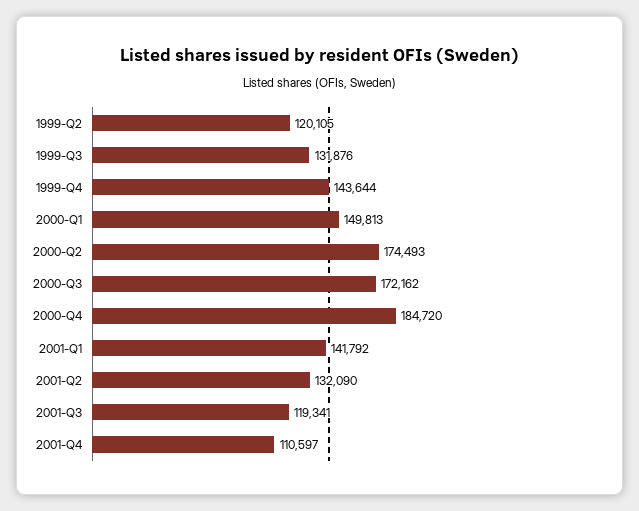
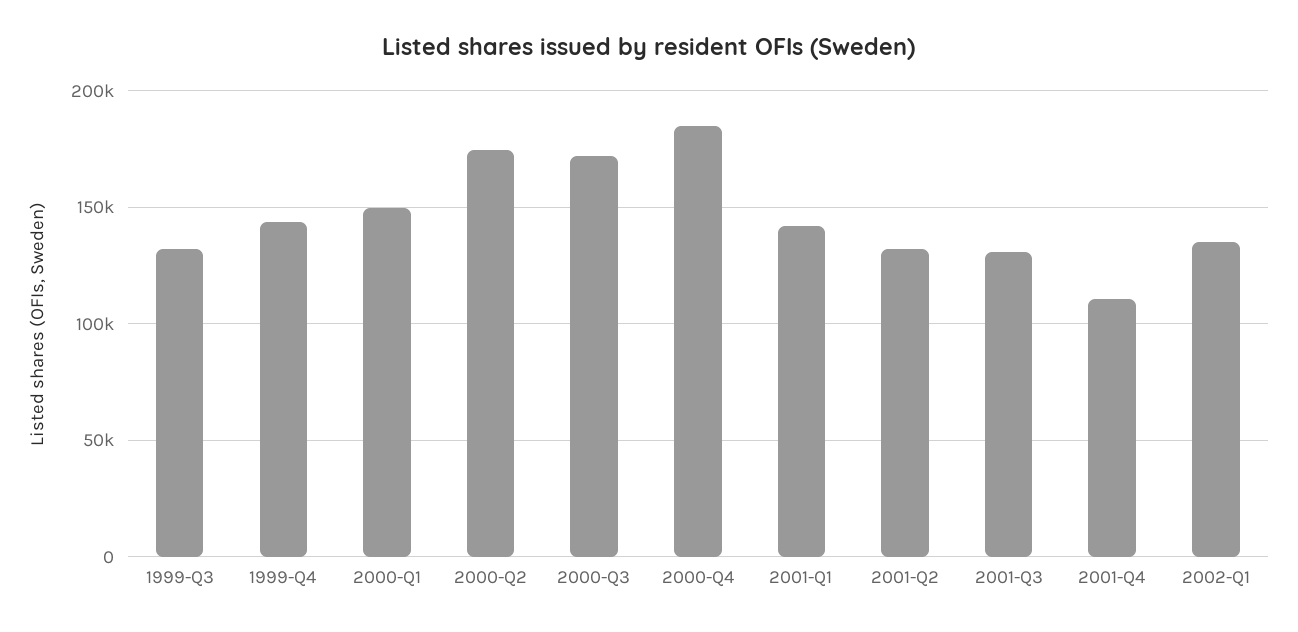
1999-Q2: 120105 -> none
2001-Q3: 119341 -> 130000
2002-Q1: none -> 135000

